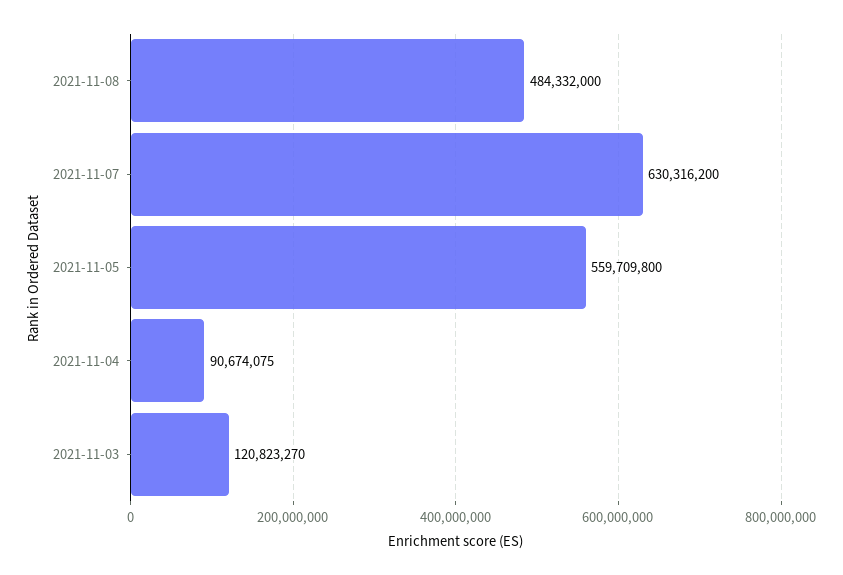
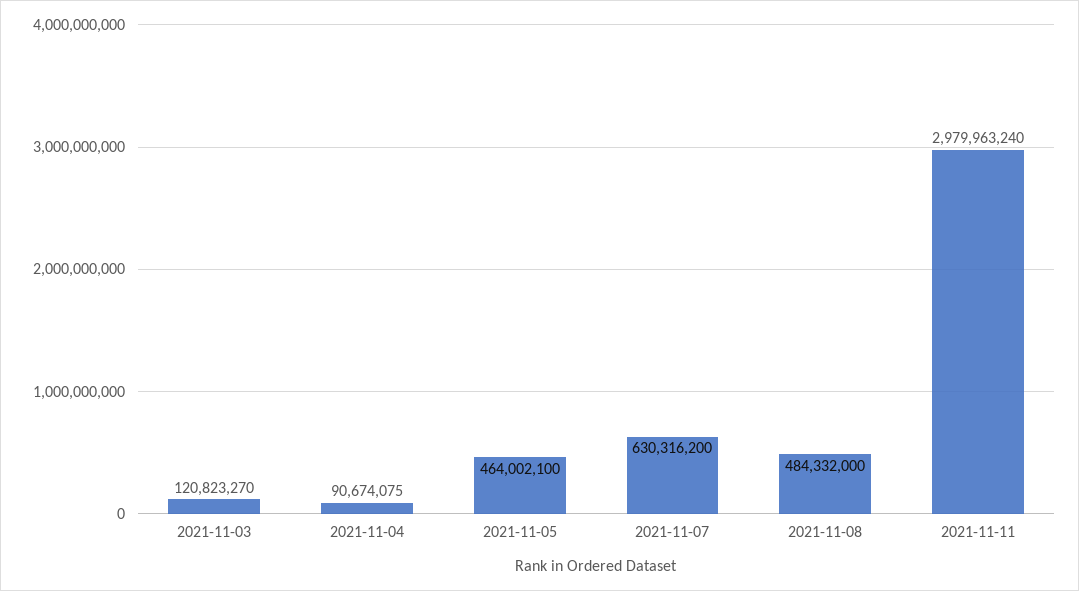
2021-11-05: 559709800 -> 464002100
2021-11-11: none -> 2979963240

